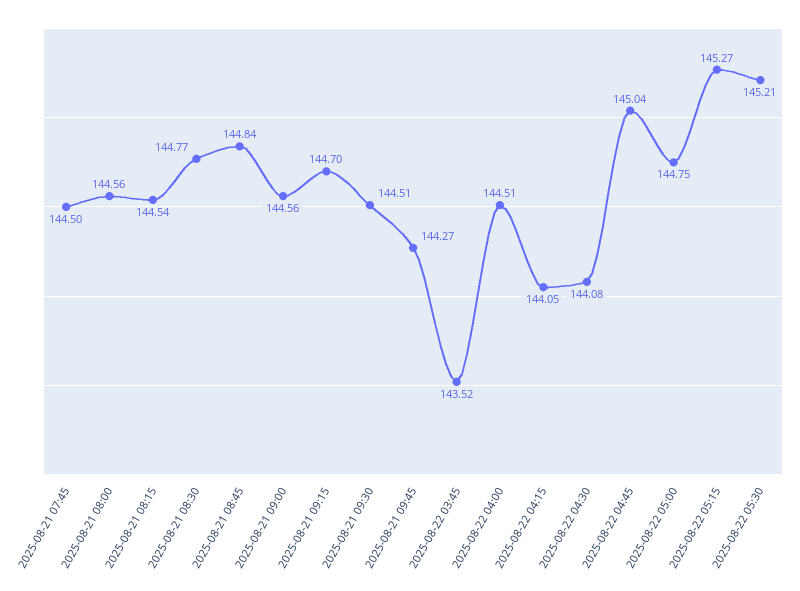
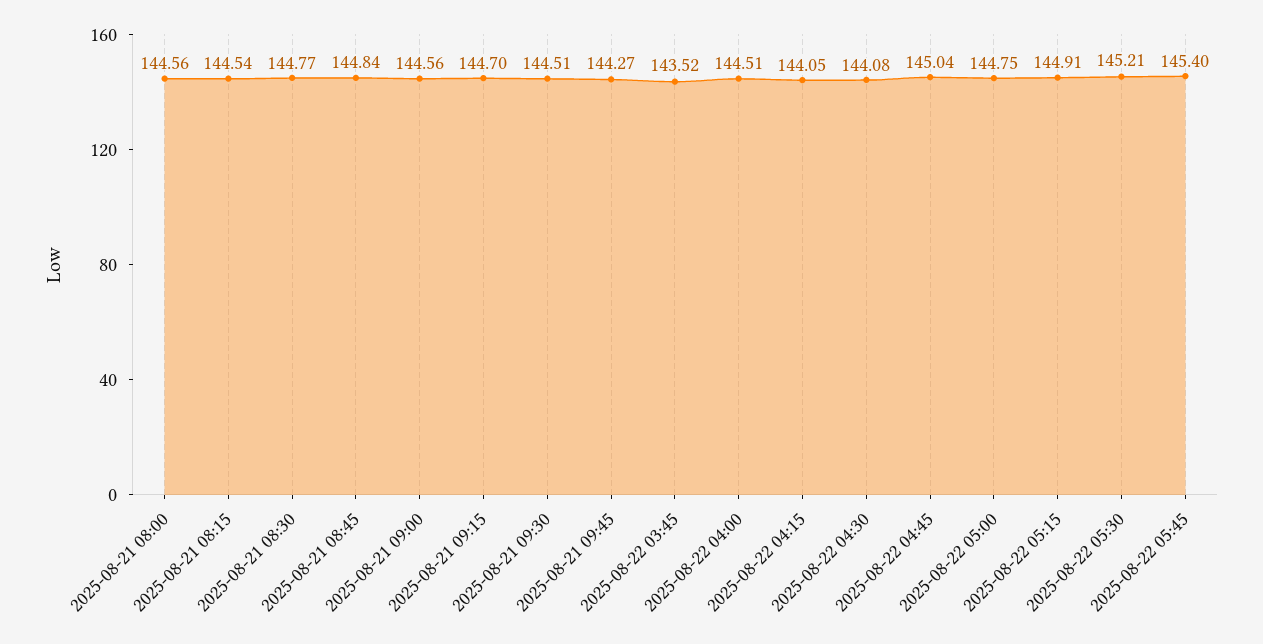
2025-08-21 07:45: 144.5 -> none
2025-08-22 05:15: 145.27 -> 144.91
2025-08-22 05:45: none -> 145.4

